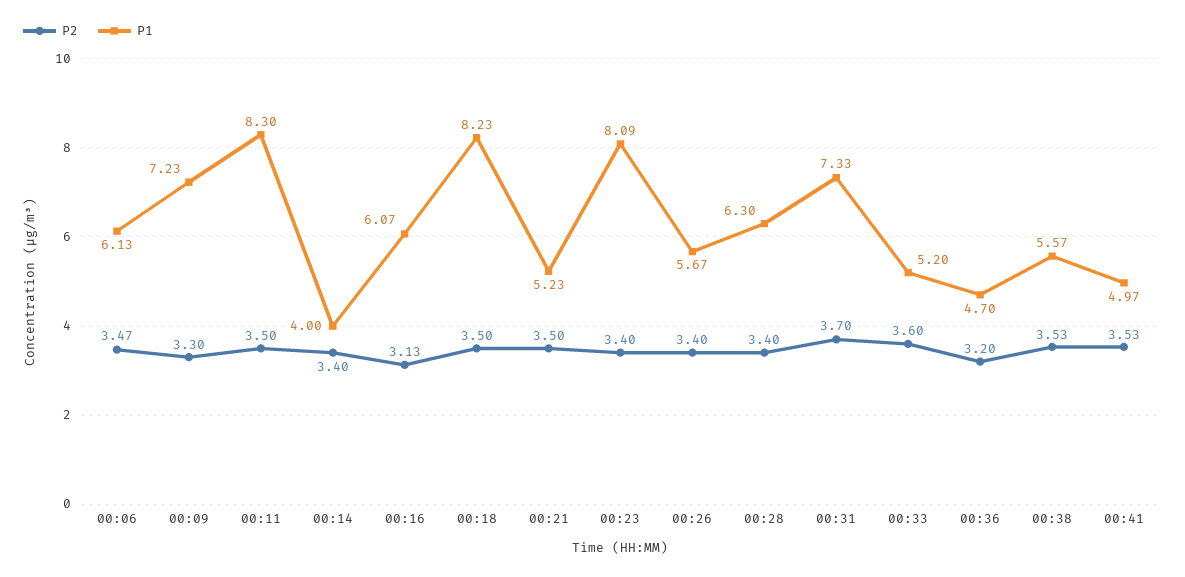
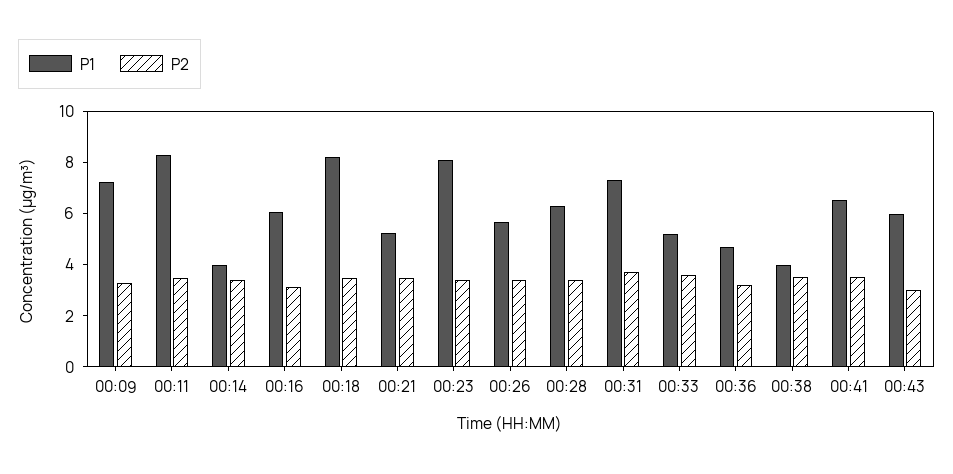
P2, 00:06: 3.47 -> none
P1, 00:06: 6.13 -> none
P1, 00:38: 5.57 -> 4
P1, 00:41: 4.97 -> 6.5
P1, 00:43: none -> 6
P2, 00:43: none -> 3

